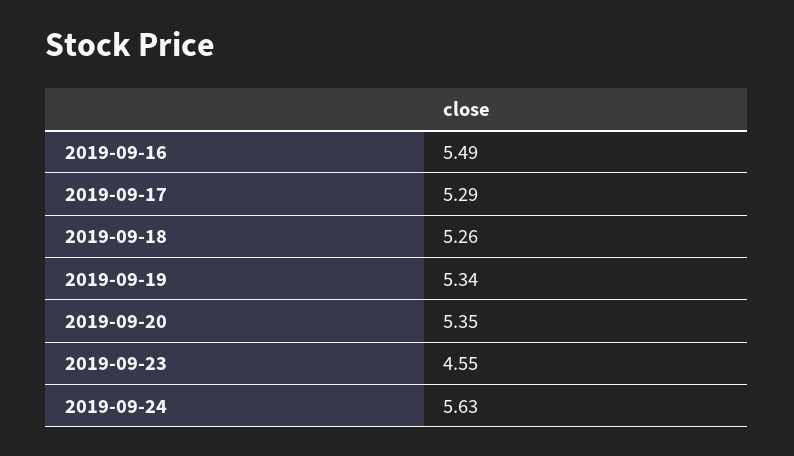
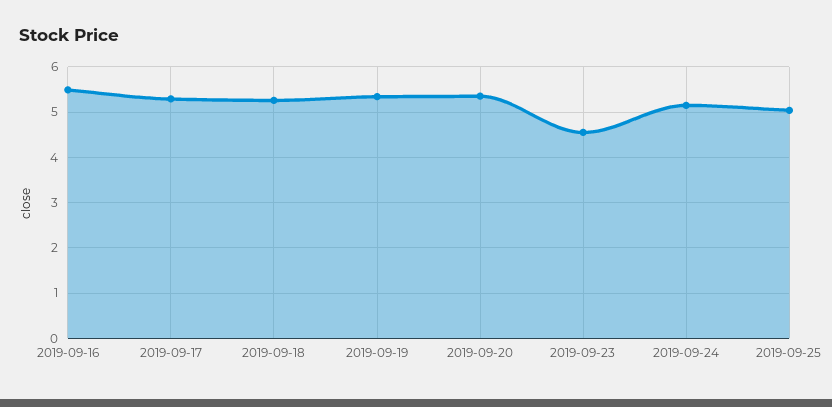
2019-09-24: 5.63 -> 5.2
2019-09-25: none -> 5

